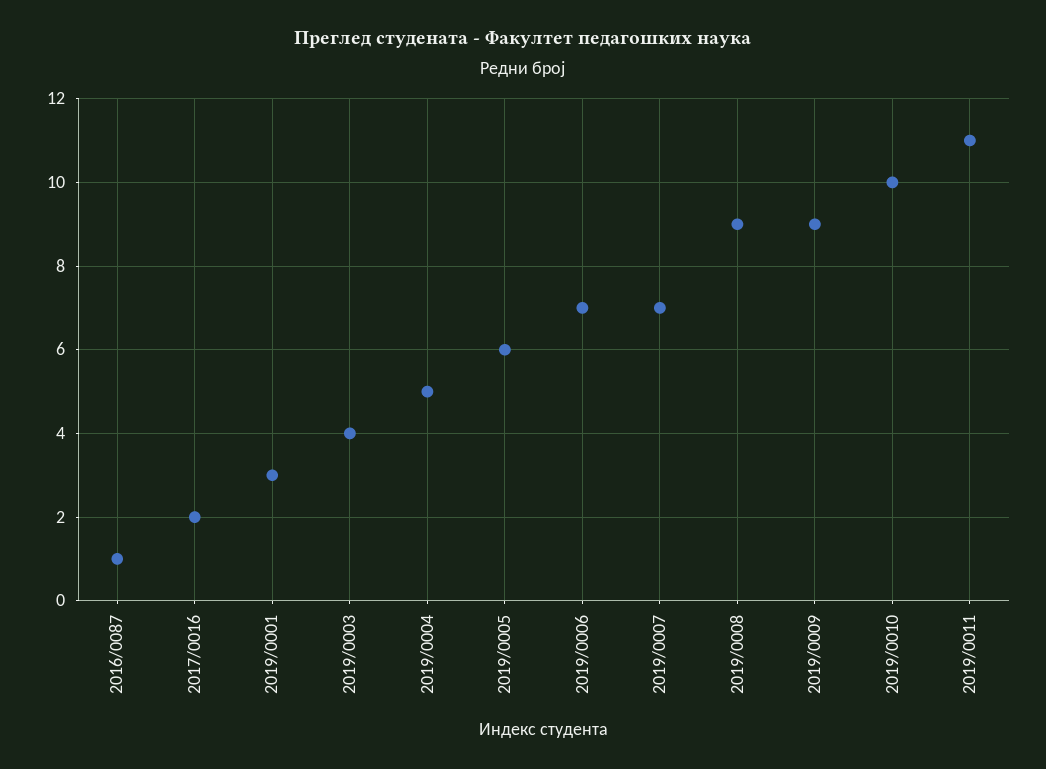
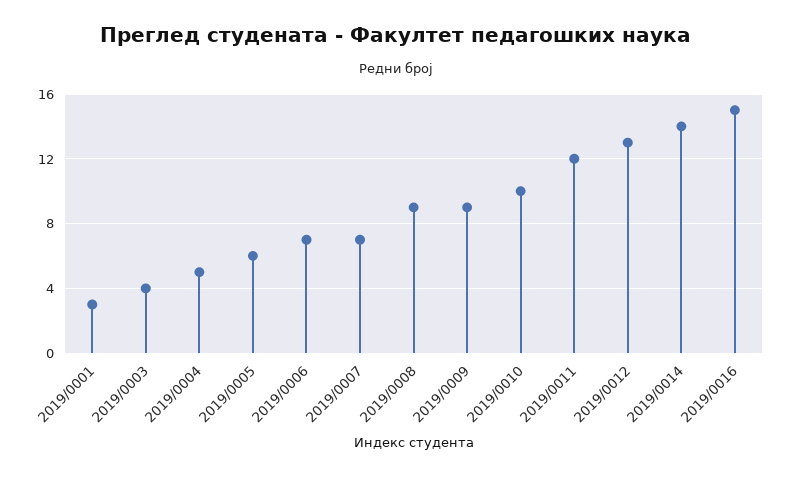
2016/0087: 1 -> none
2017/0016: 2 -> none
2019/0011: 11 -> 12
2019/0012: none -> 13
2019/0014: none -> 14
2019/0016: none -> 15

